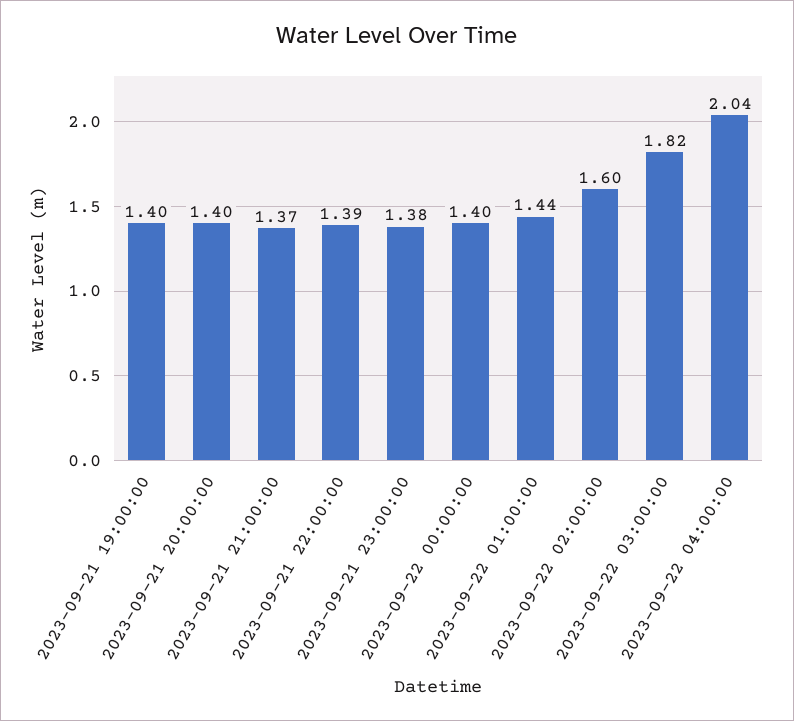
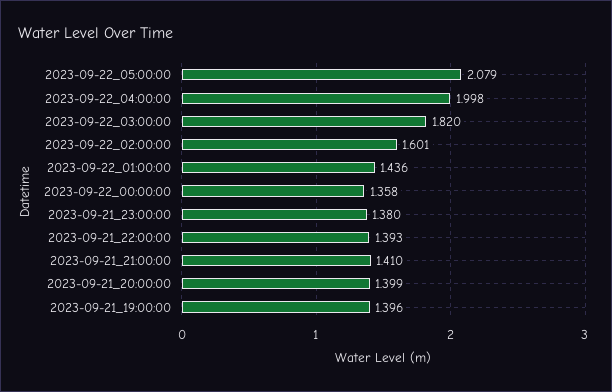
2023-09-21 21:00:00: 1.37 -> 1.41
2023-09-22 00:00:00: 1.4 -> 1.358
2023-09-22 04:00:00: 2.04 -> 1.998
2023-09-22_05:00:00: none -> 2.079

